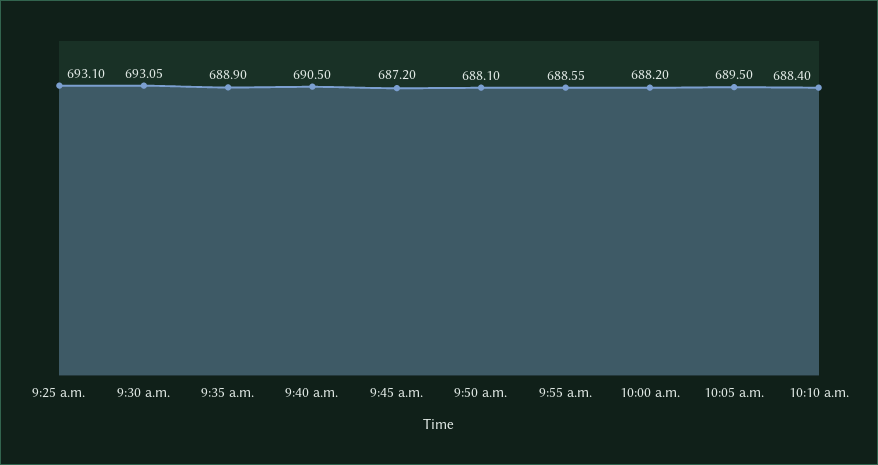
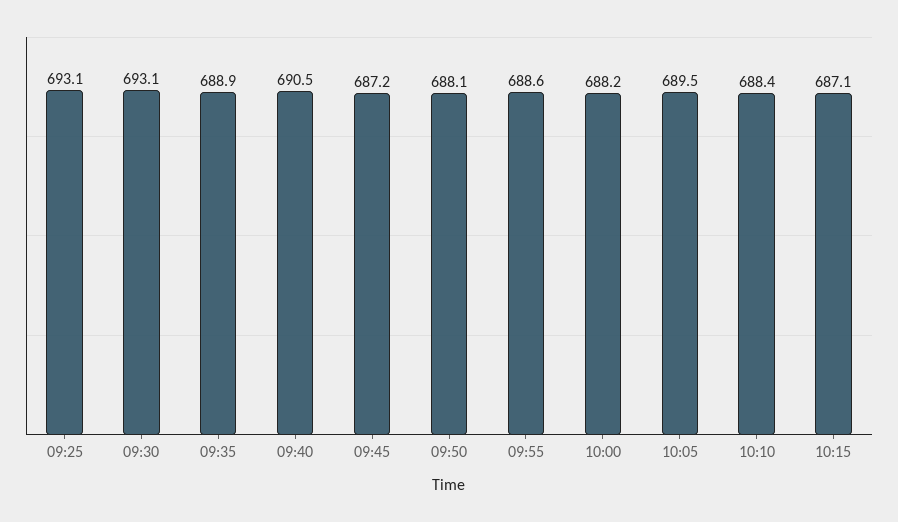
10:15: none -> 687.1

